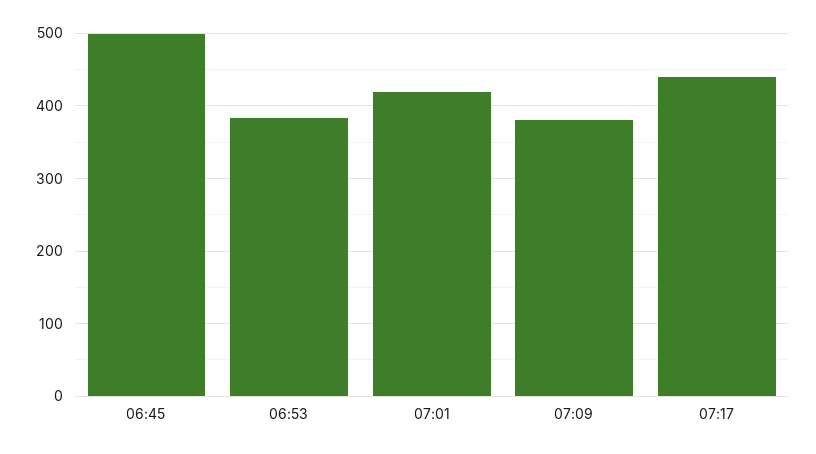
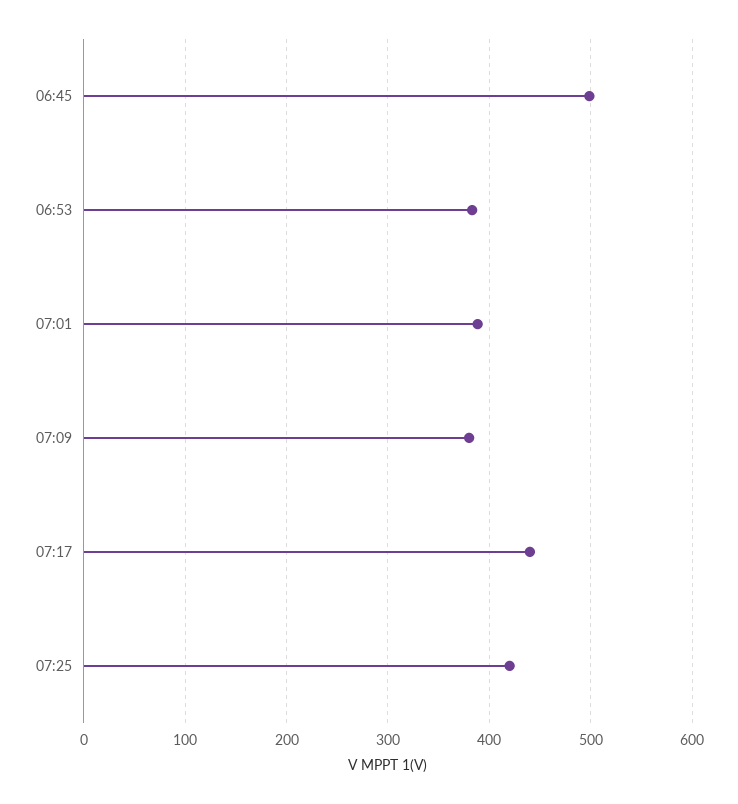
07:01: 420 -> 390
07:25: none -> 420

